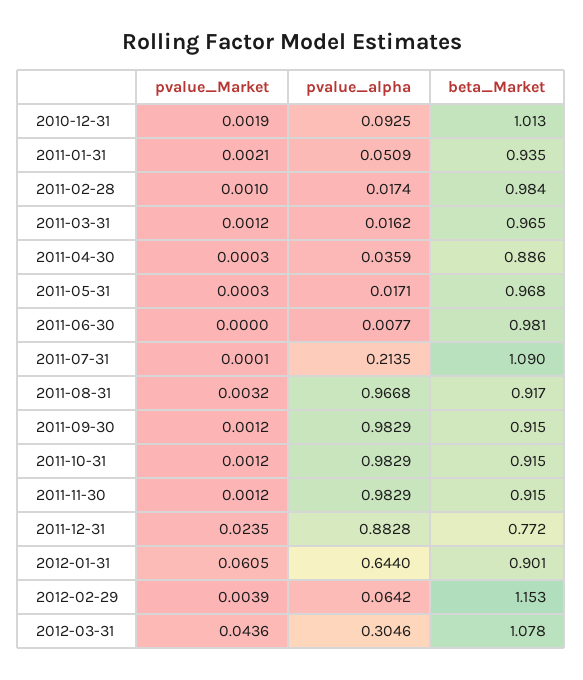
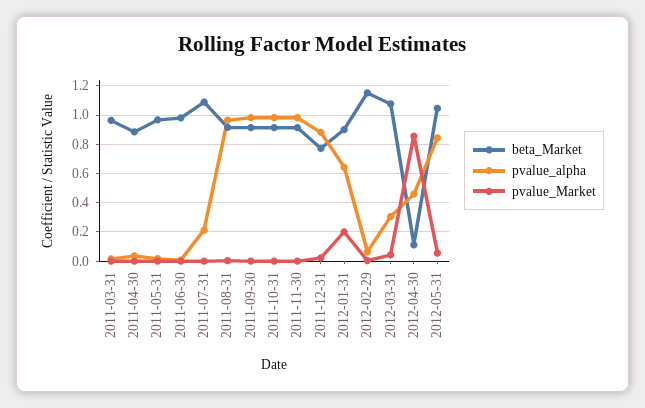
pvalue_Market, 2010-12-31: 0.0019 -> none
pvalue_alpha, 2010-12-31: 0.0925 -> none
beta_Market, 2010-12-31: 1.013 -> none
pvalue_Market, 2011-01-31: 0.0021 -> none
pvalue_alpha, 2011-01-31: 0.0509 -> none
beta_Market, 2011-01-31: 0.935 -> none
pvalue_Market, 2011-02-28: 0.001 -> none
pvalue_alpha, 2011-02-28: 0.0174 -> none
beta_Market, 2011-02-28: 0.984 -> none
pvalue_Market, 2012-01-31: 0.0605 -> 0.2
beta_Market, 2012-04-30: none -> 0.1
pvalue_alpha, 2012-04-30: none -> 0.45
pvalue_Market, 2012-04-30: none -> 0.85
beta_Market, 2012-05-31: none -> 1.05
pvalue_alpha, 2012-05-31: none -> 0.85
pvalue_Market, 2012-05-31: none -> 0.05

